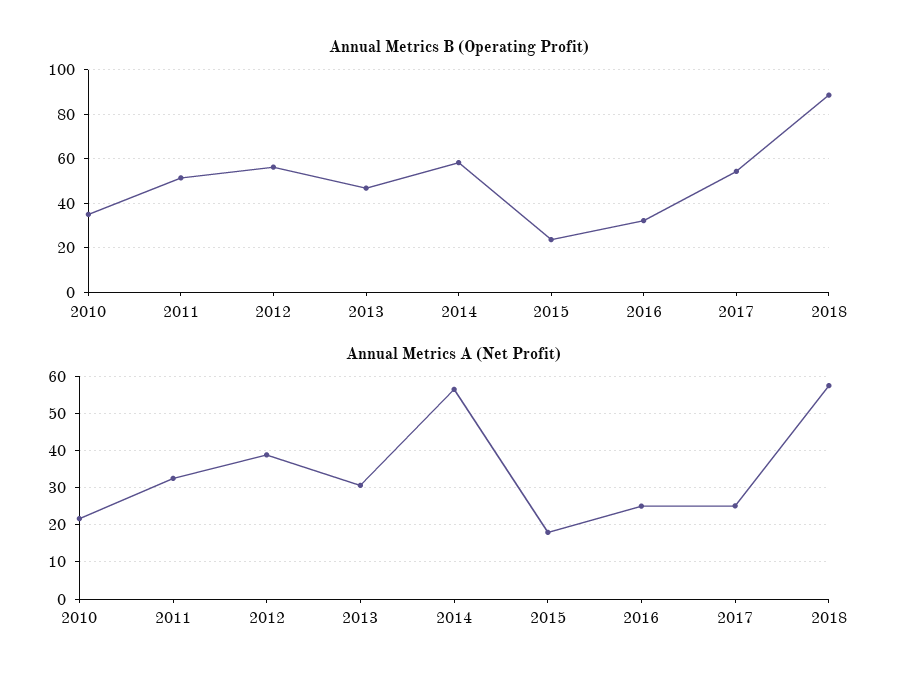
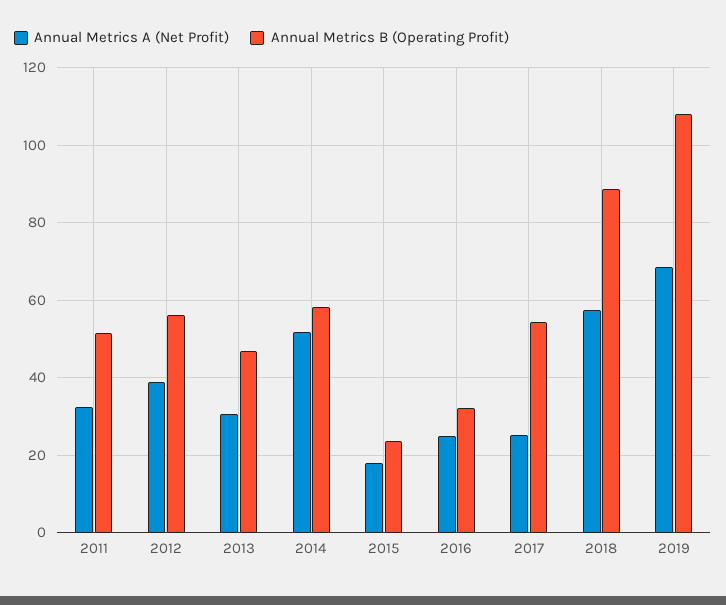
Annual Metrics B (Operating Profit), 2010: 35 -> none
Annual Metrics A (Net Profit), 2010: 22 -> none
Annual Metrics A (Net Profit), 2014: 56 -> 52
Annual Metrics A (Net Profit), 2019: none -> 68
Annual Metrics B (Operating Profit), 2019: none -> 108

